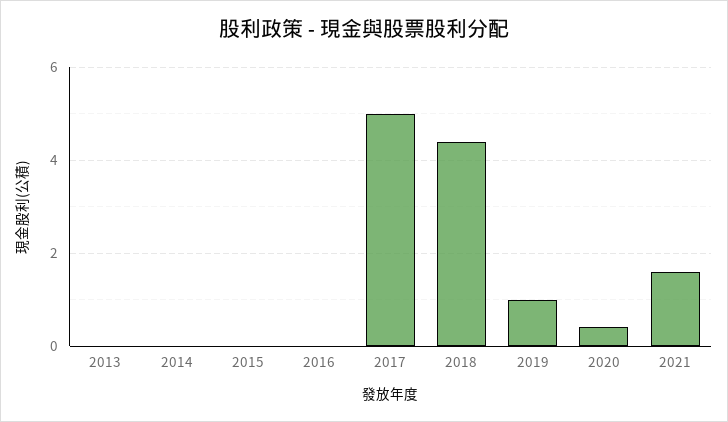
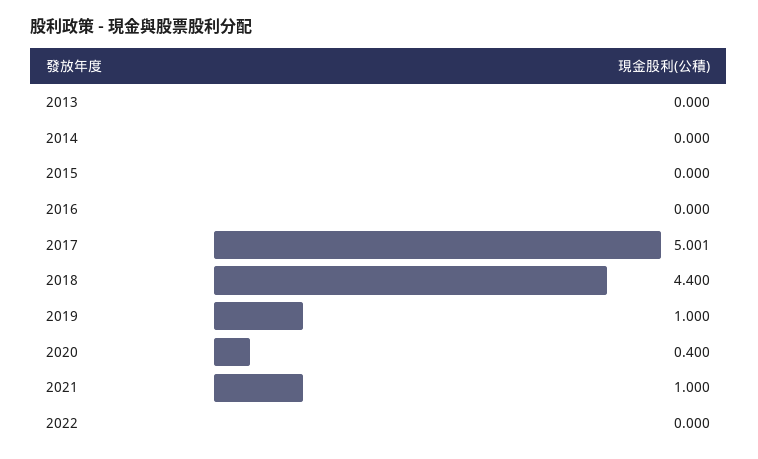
2021: 1.6 -> 1
2022: none -> 0

